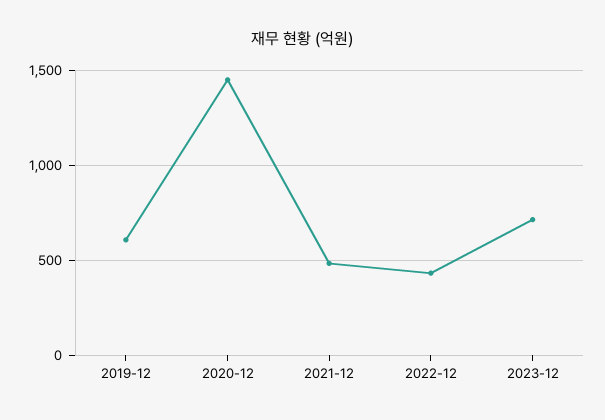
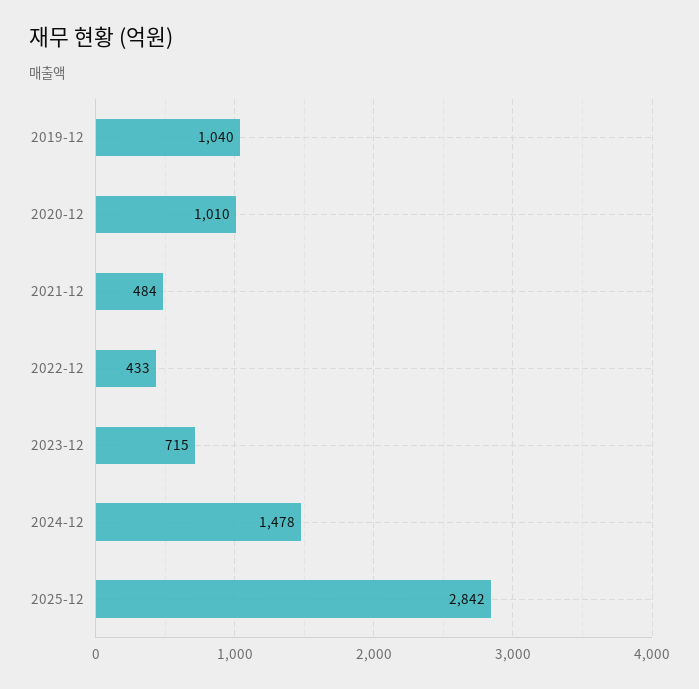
2019-12: 600 -> 1040
2020-12: 1450 -> 1010
2024-12: none -> 1478
2025-12: none -> 2842

